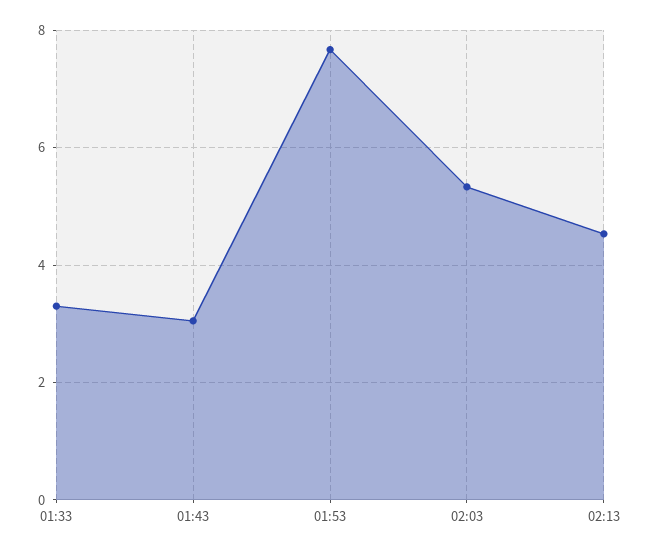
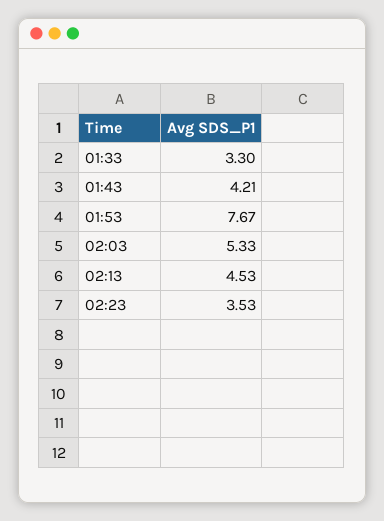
01:43: 3 -> 4.21
02:23: none -> 3.53

